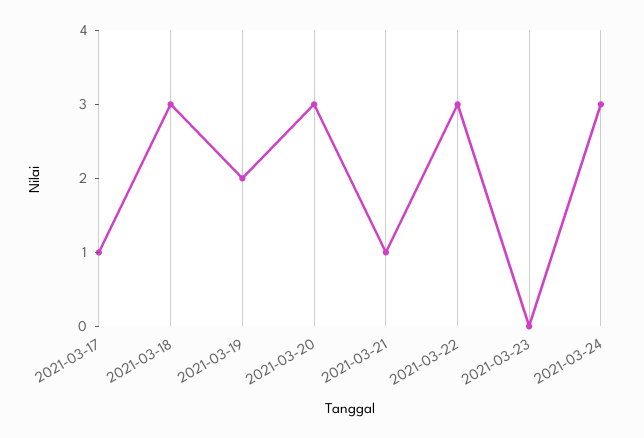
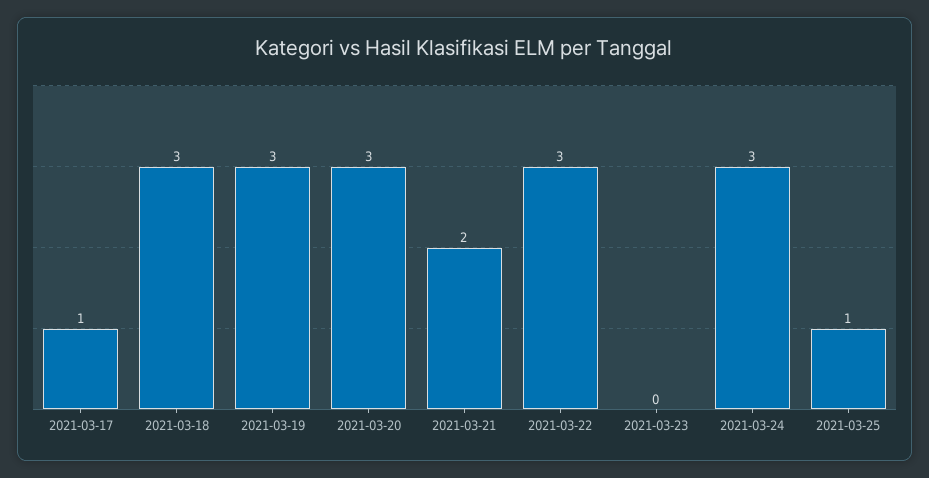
2021-03-19: 2 -> 3
2021-03-21: 1 -> 2
2021-03-25: none -> 1

